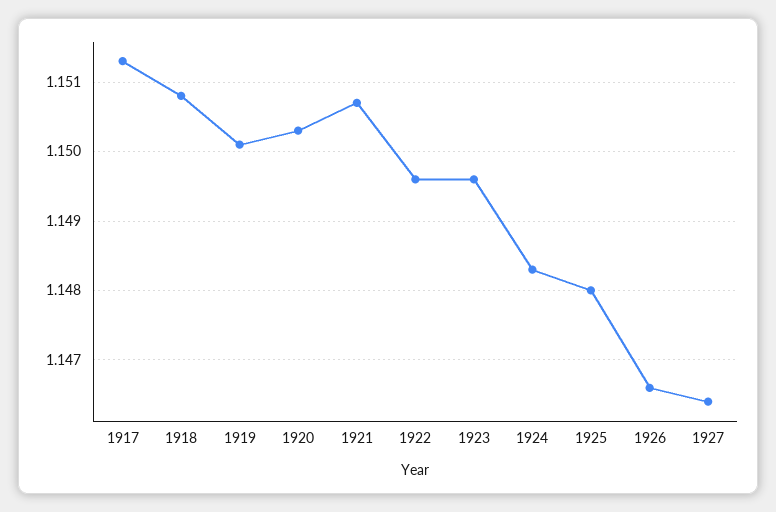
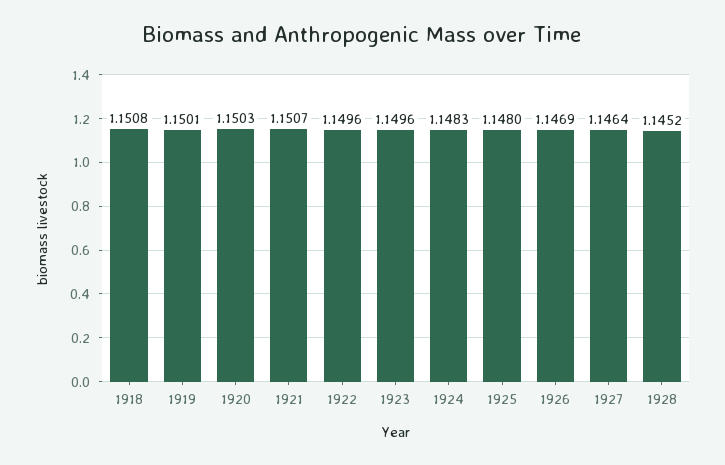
1917: 1.1513 -> none
1926: 1.1466 -> 1.1469
1928: none -> 1.1452

